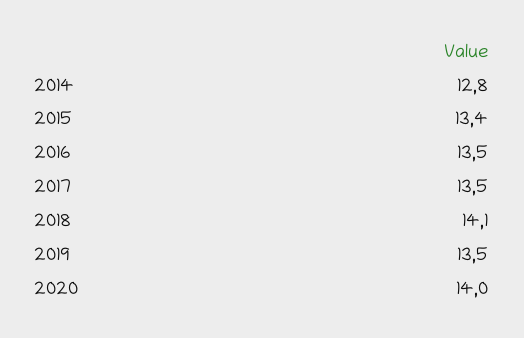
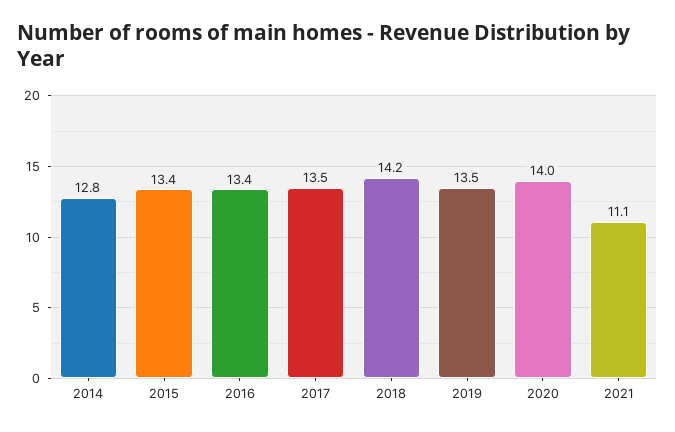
2016: 13.5 -> 13.4
2018: 14.1 -> 14.2
2021: none -> 11.1

